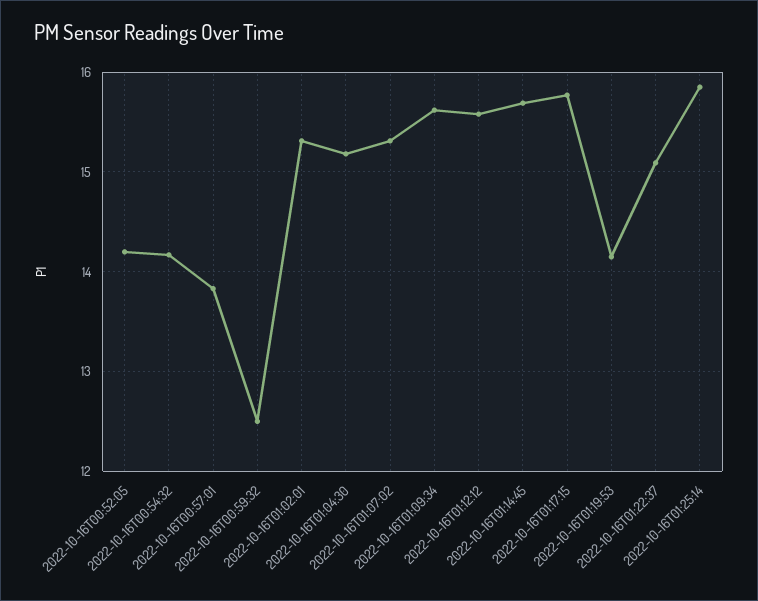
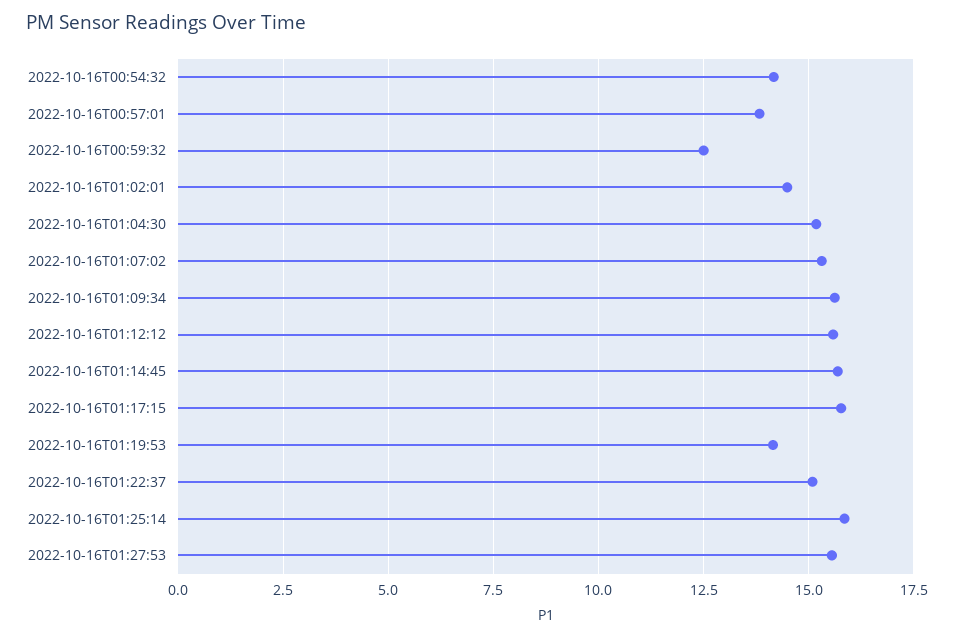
2022-10-16T00:52:05: 14.2 -> none
2022-10-16T01:02:01: 15.3 -> 14.5
2022-10-16T01:27:53: none -> 15.5

